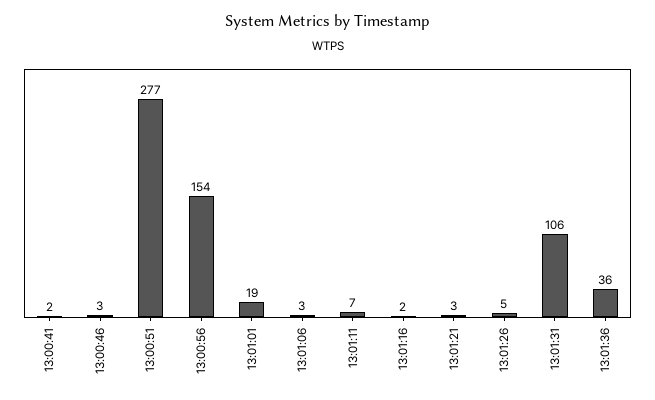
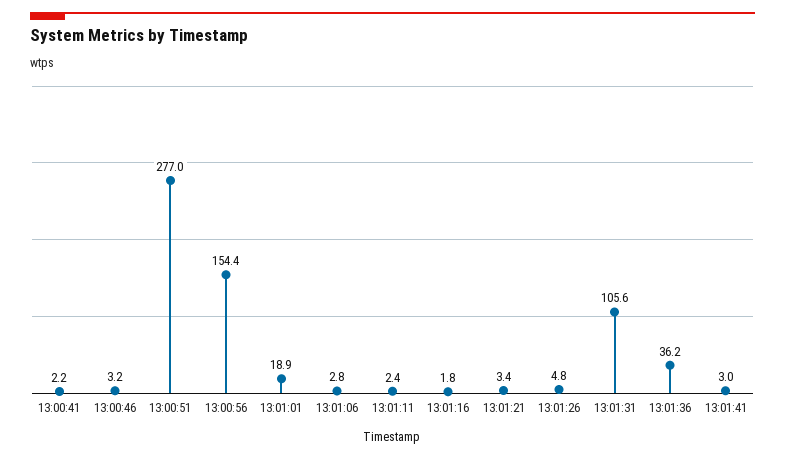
13:01:11: 7 -> 2.4
13:01:41: none -> 3

